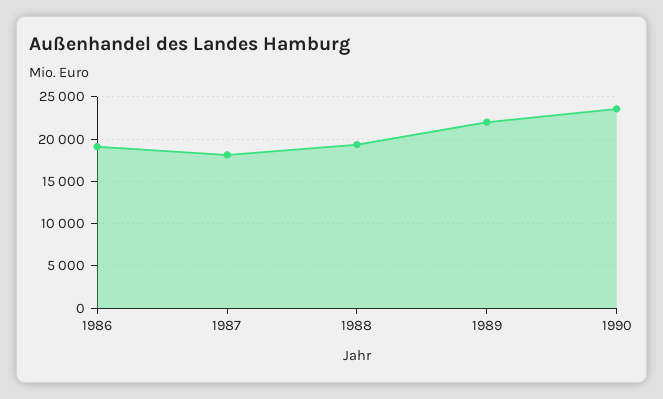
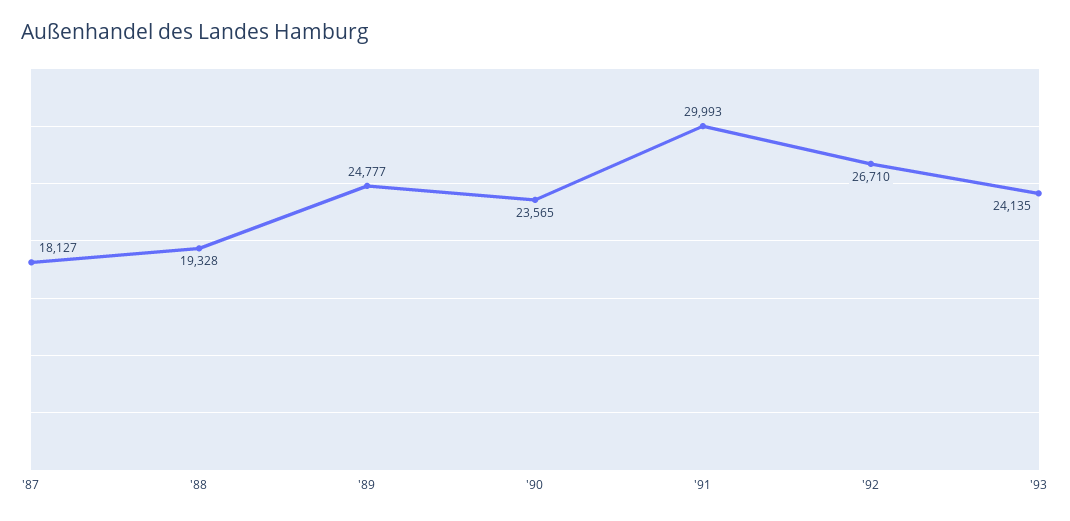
1986: 19000 -> none
1989: 22000 -> 24777
'91: none -> 29993
'92: none -> 26710
'93: none -> 24135

